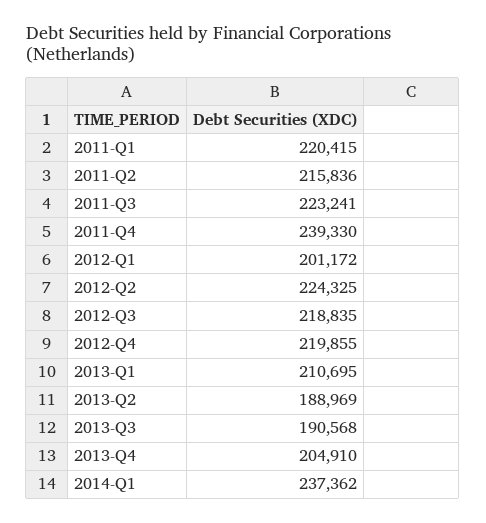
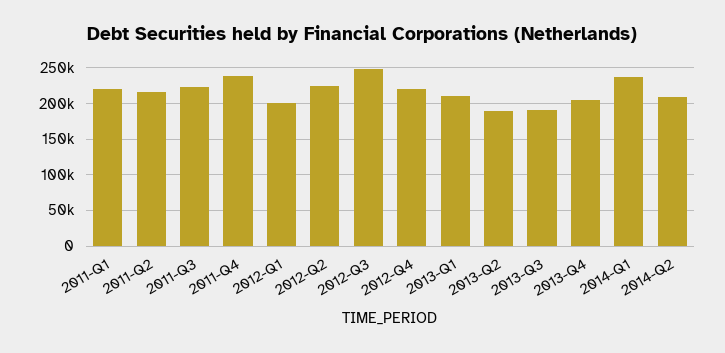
2012-Q3: 218835 -> 250000
2014-Q2: none -> 210000

